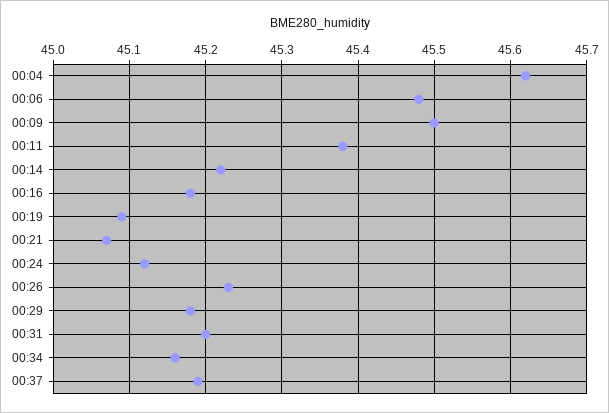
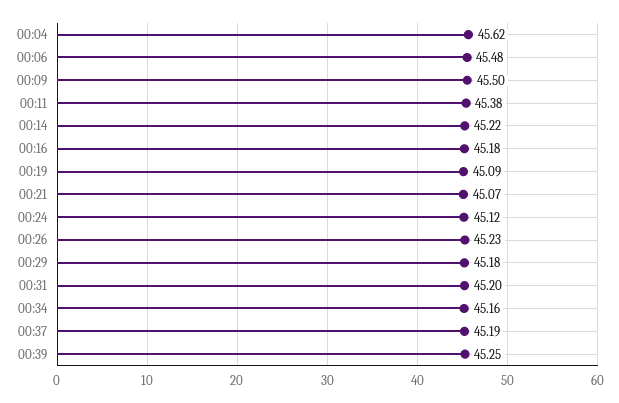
00:39: none -> 45.25

